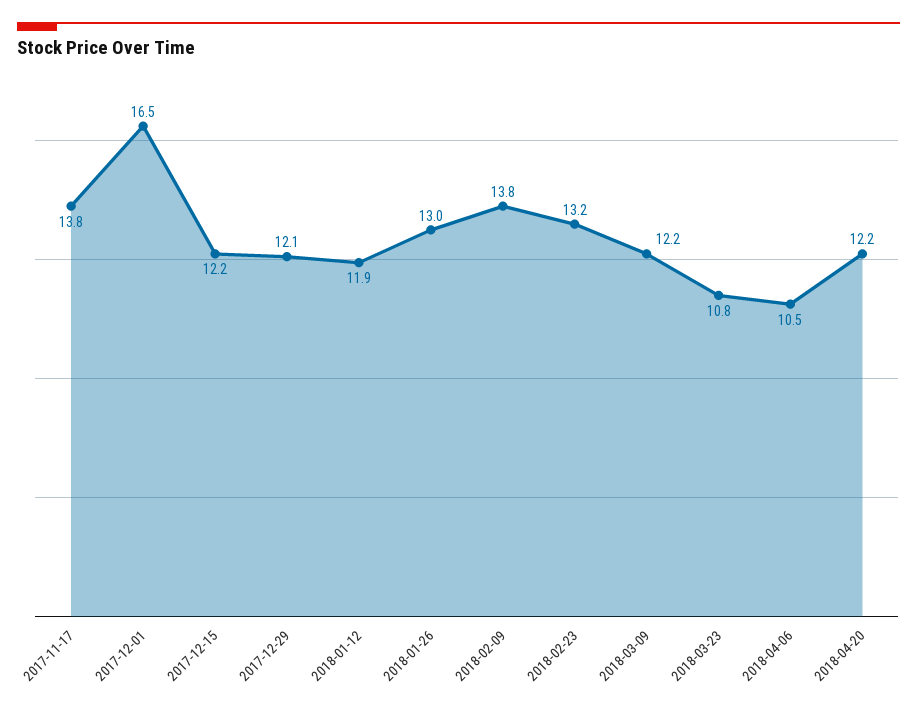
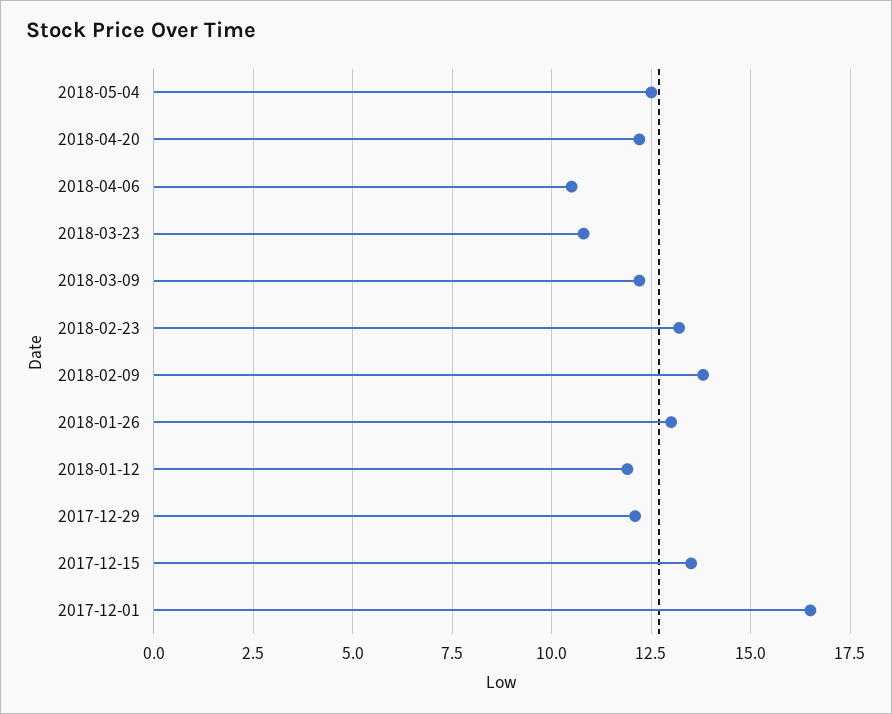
2017-11-17: 13.8 -> none
2017-12-15: 12.2 -> 13.5
2018-05-04: none -> 12.5

